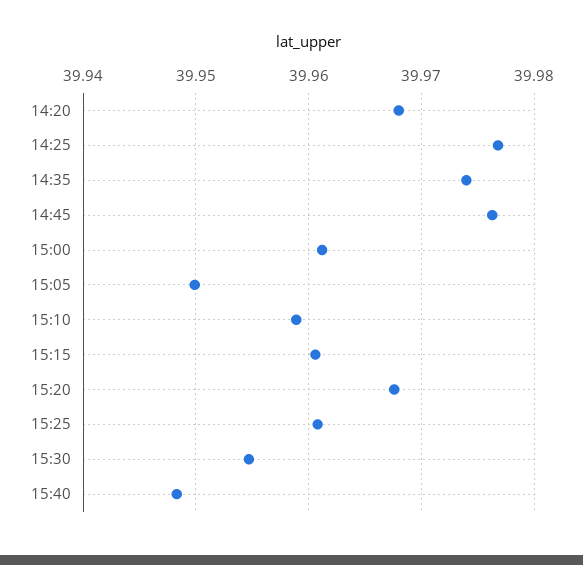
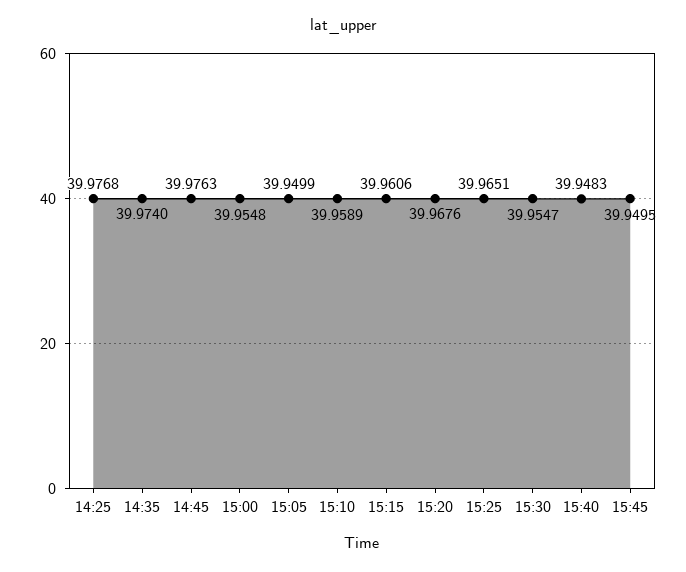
14:20: 39.968 -> none
15:00: 39.961 -> 39.9548
15:25: 39.961 -> 39.9651
15:45: none -> 39.9495

